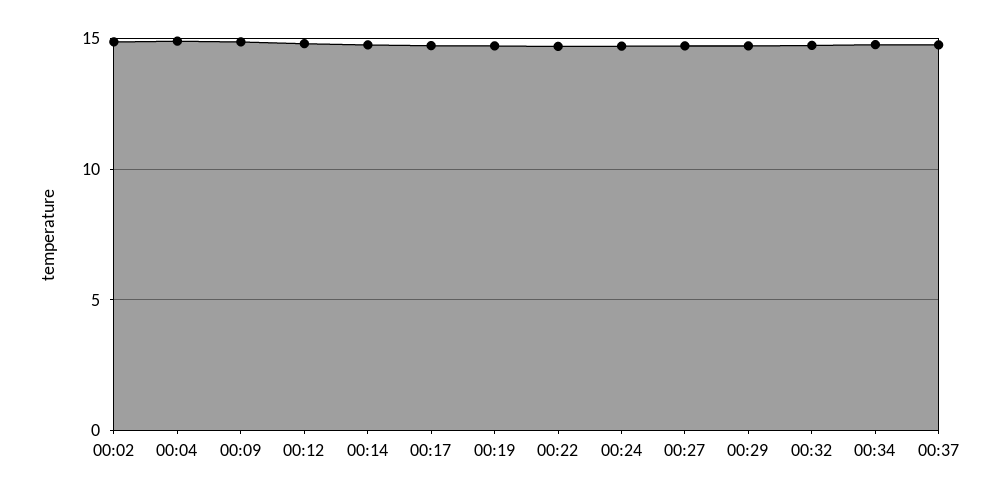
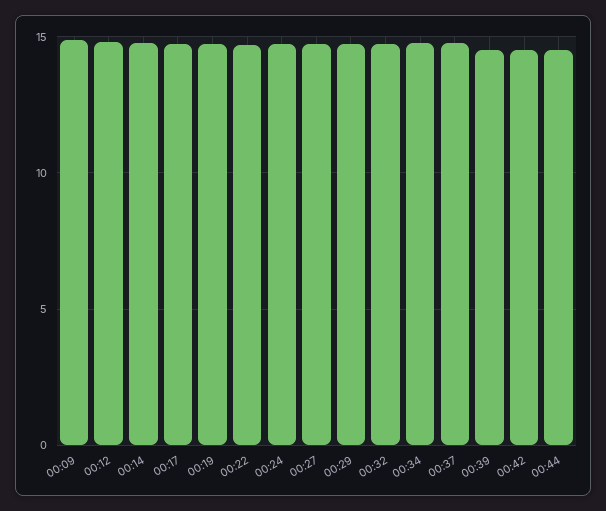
00:02: 15 -> none
00:04: 15 -> none
00:39: none -> 14.5
00:42: none -> 14.5
00:44: none -> 14.5

